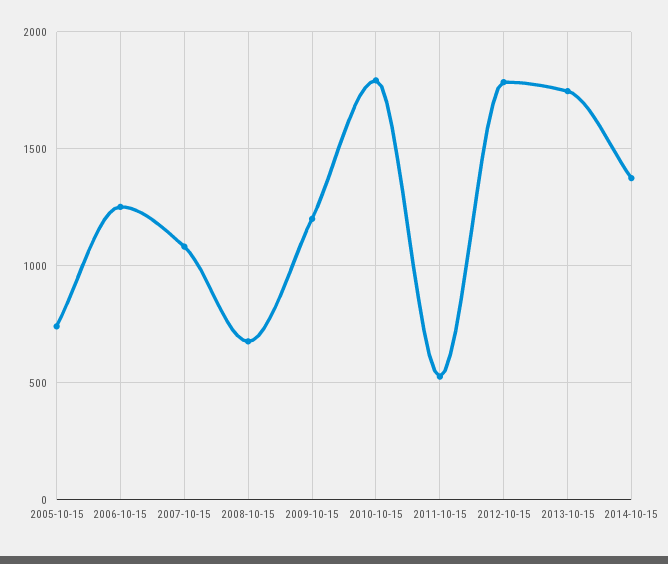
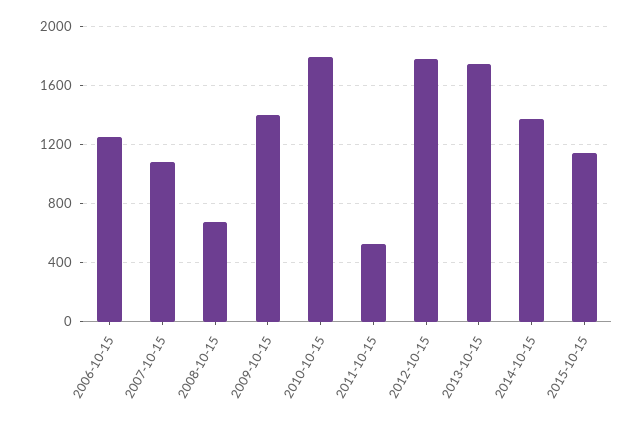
2005-10-15: 750 -> none
2009-10-15: 1200 -> 1400
2015-10-15: none -> 1150

